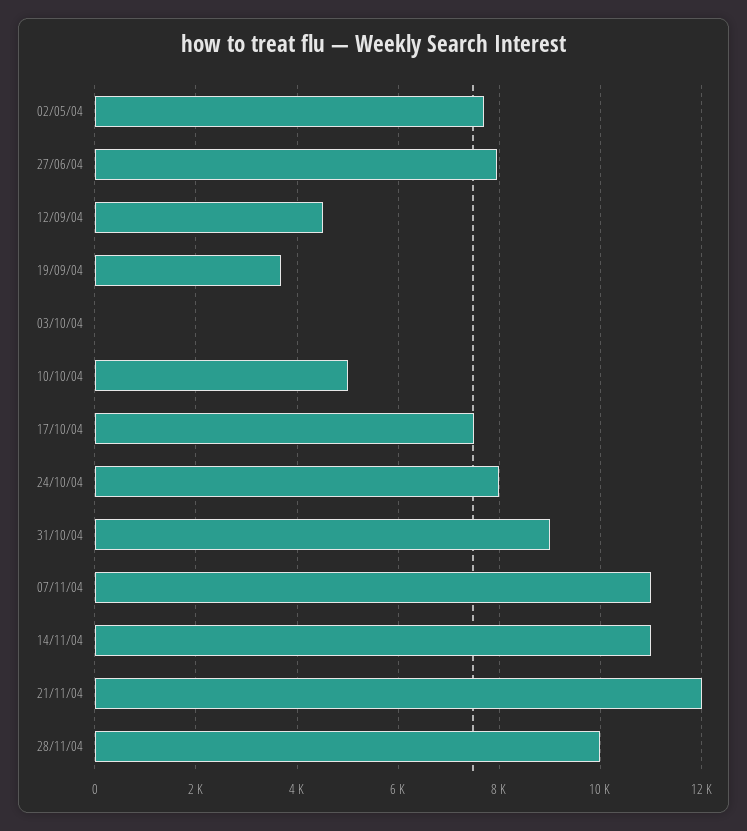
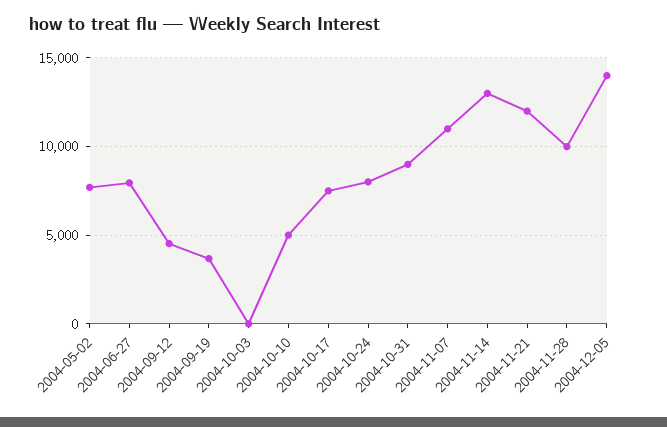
14/11/04: 11000 -> 13000
2004-12-05: none -> 14000

